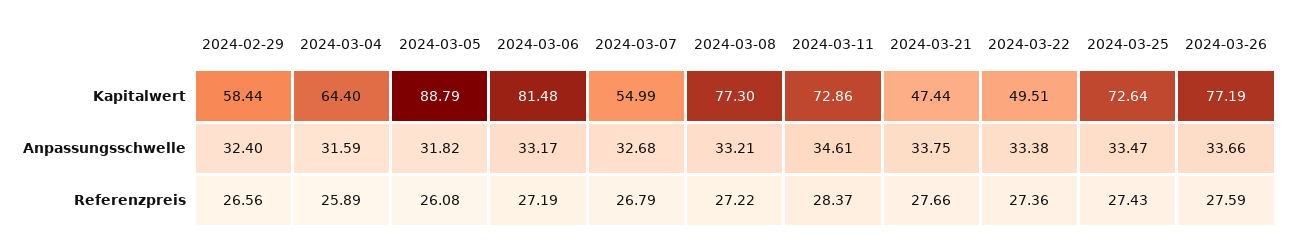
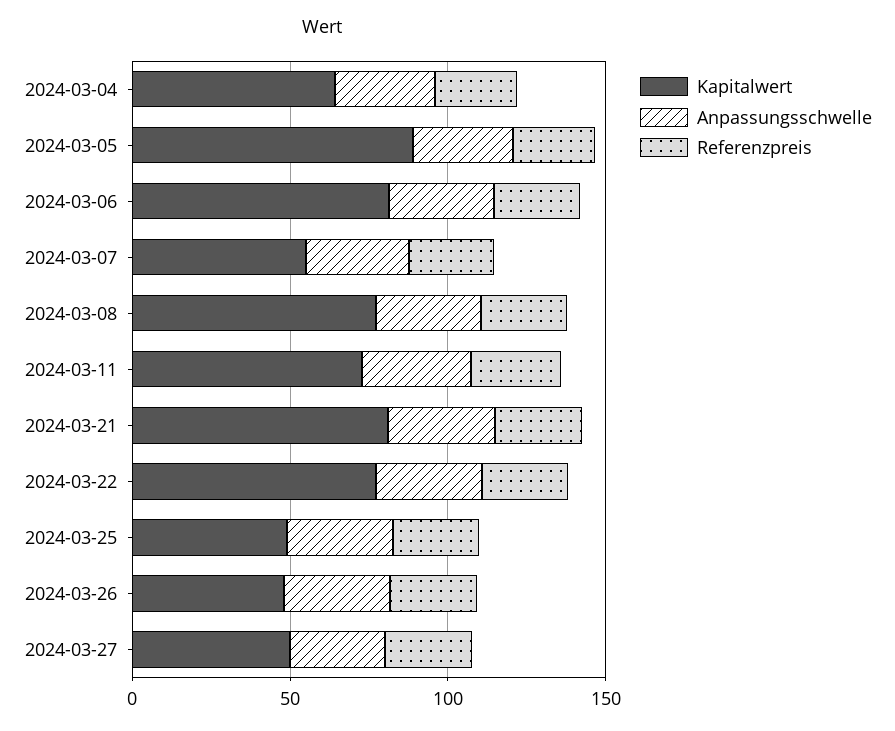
Kapitalwert, 2024-02-29: 58.44 -> none
Kapitalwert, 2024-03-21: 47.44 -> 80
Kapitalwert, 2024-03-22: 49.51 -> 80
Kapitalwert, 2024-03-25: 72.64 -> 50
Kapitalwert, 2024-03-26: 77.19 -> 50
Anpassungsschwelle, 2024-02-29: 32.4 -> none
Referenzpreis, 2024-02-29: 26.56 -> none
Kapitalwert, 2024-03-27: none -> 50
Anpassungsschwelle, 2024-03-27: none -> 30
Referenzpreis, 2024-03-27: none -> 30

